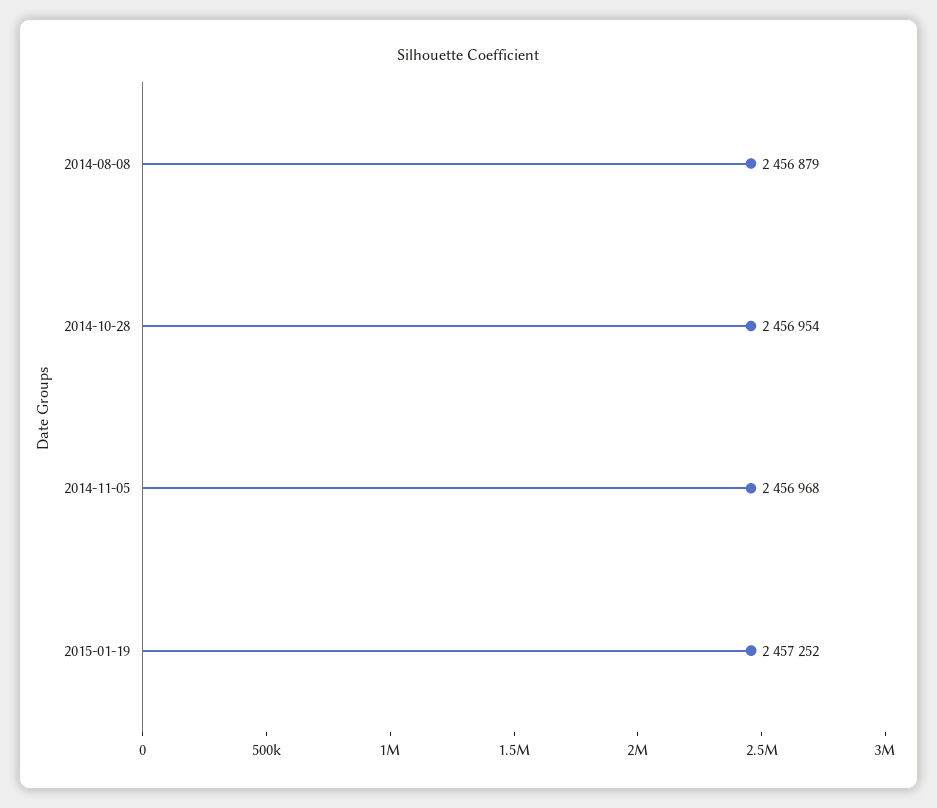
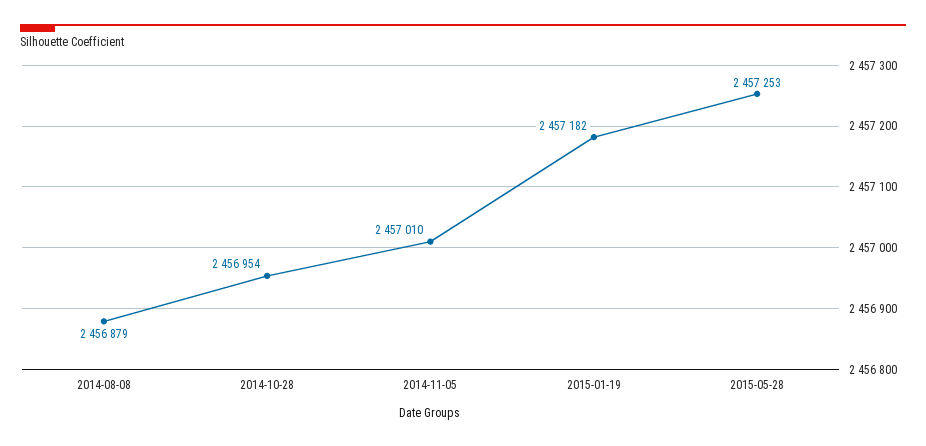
2014-11-05: 2456968 -> 2457010
2015-01-19: 2457252 -> 2457182
2015-05-28: none -> 2457253

